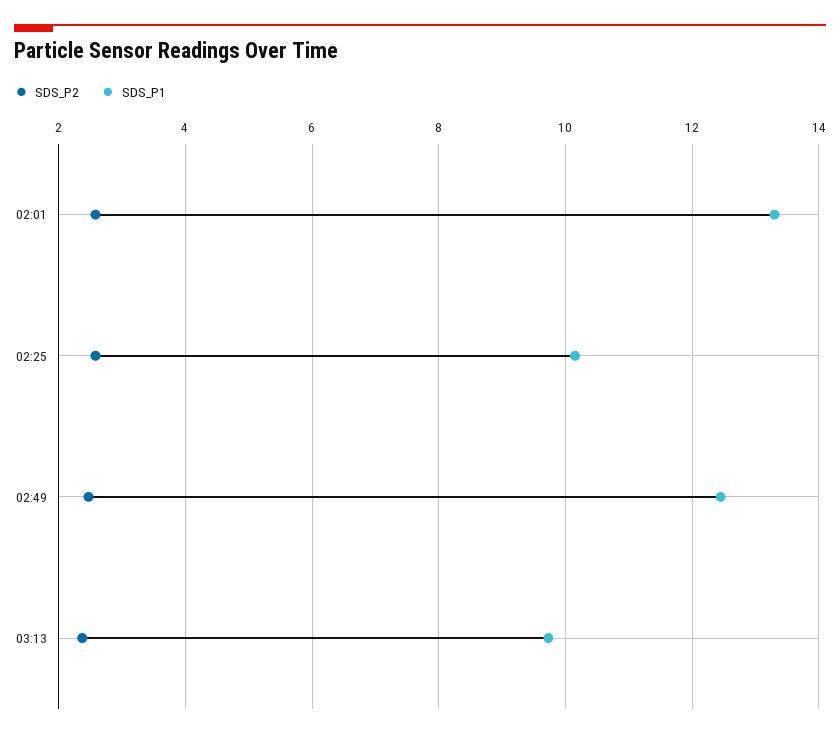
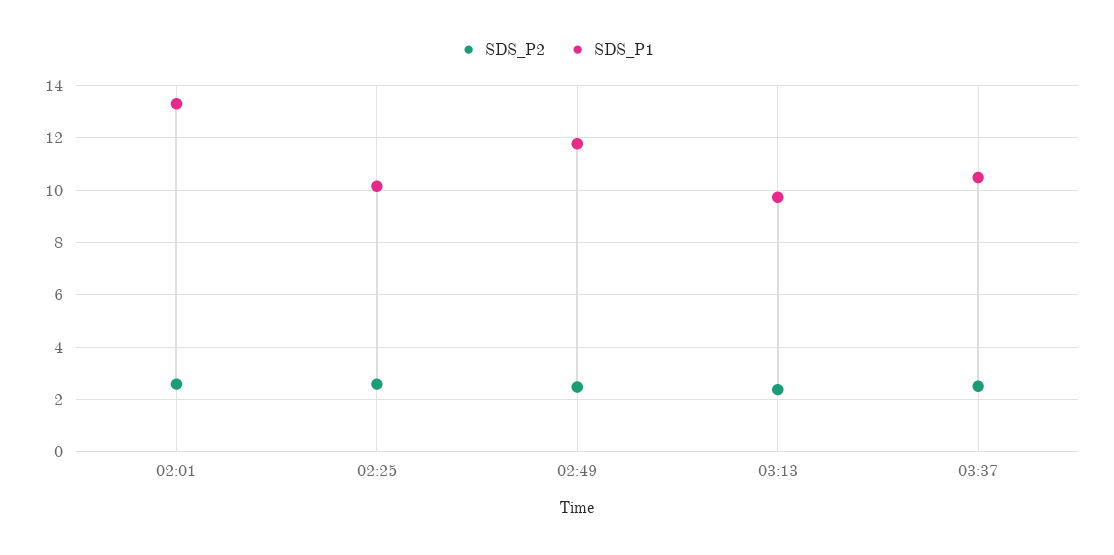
SDS_P1, 02:49: 12.4 -> 11.75
SDS_P2, 03:37: none -> 2.5
SDS_P1, 03:37: none -> 10.5

